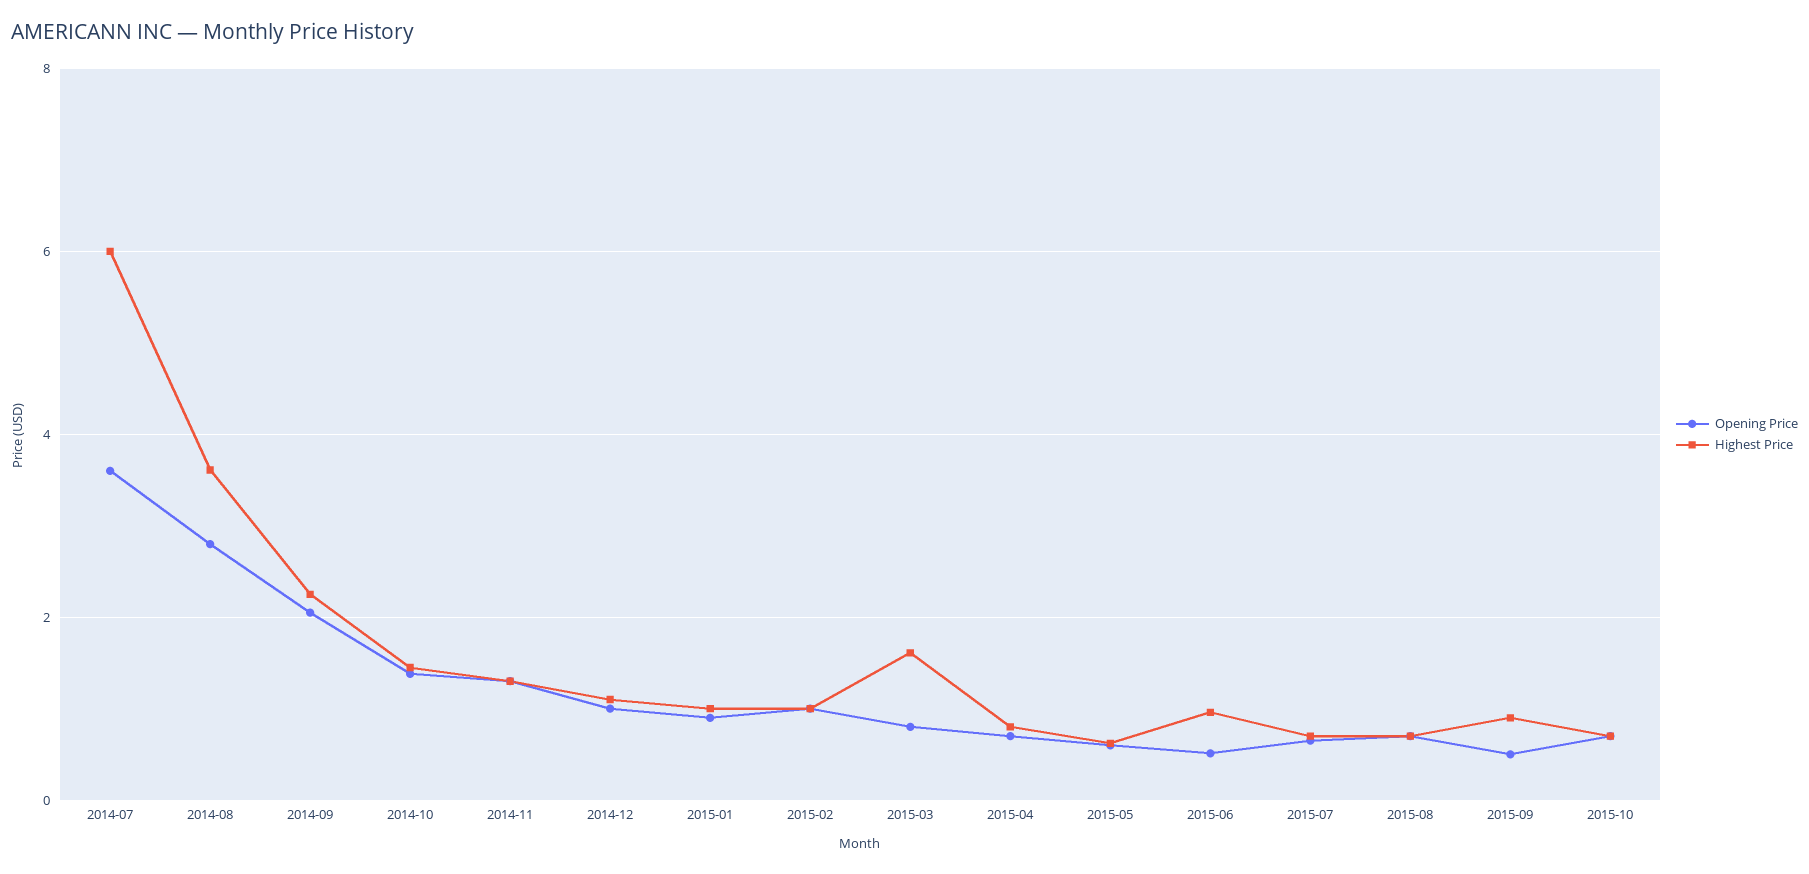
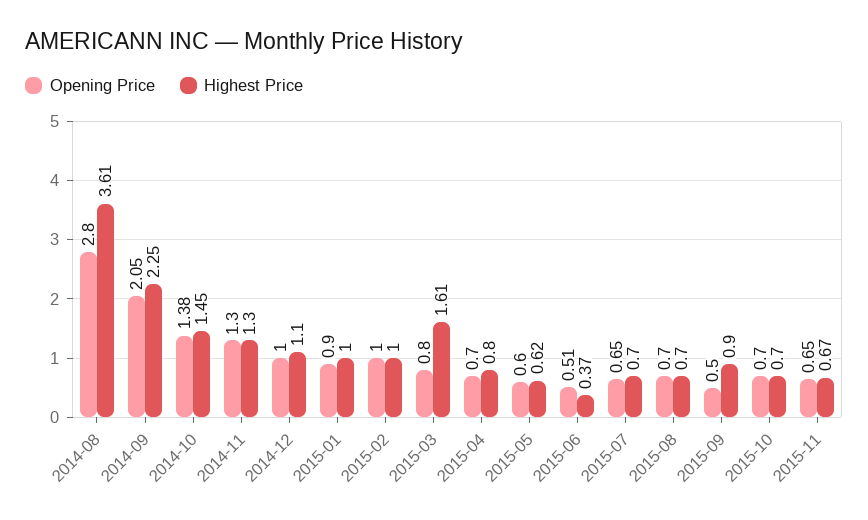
Opening Price, 2014-07: 3.6 -> none
Highest Price, 2014-07: 6 -> none
Highest Price, 2015-06: 1 -> 0.37
Opening Price, 2015-11: none -> 0.65
Highest Price, 2015-11: none -> 0.67

